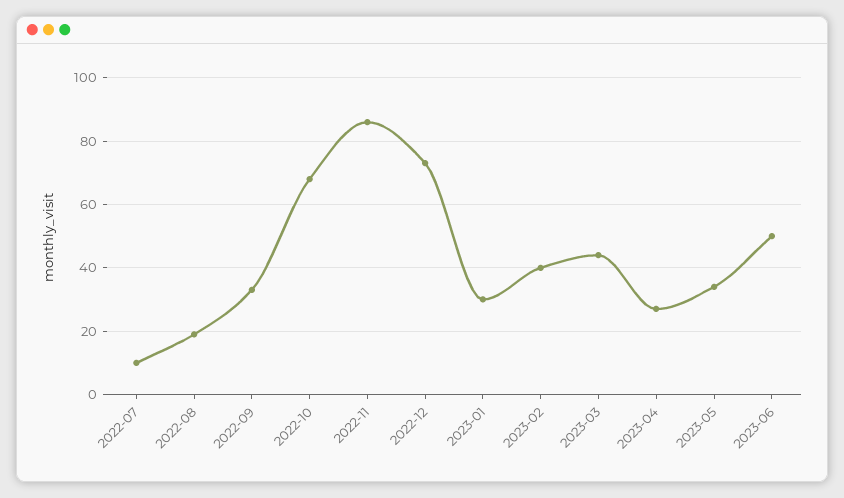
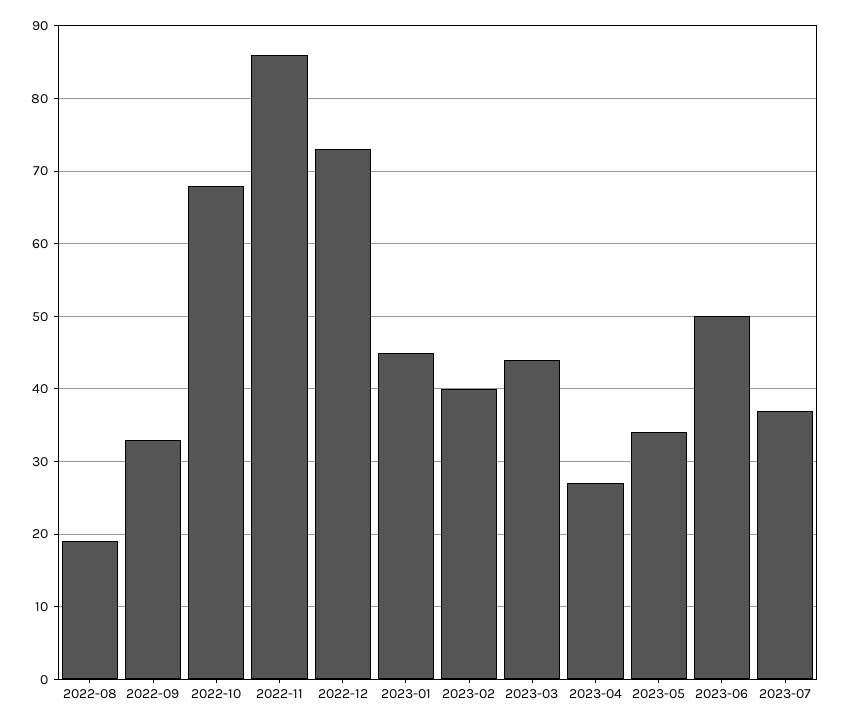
2022-07: 10 -> none
2023-01: 30 -> 45
2023-07: none -> 37

